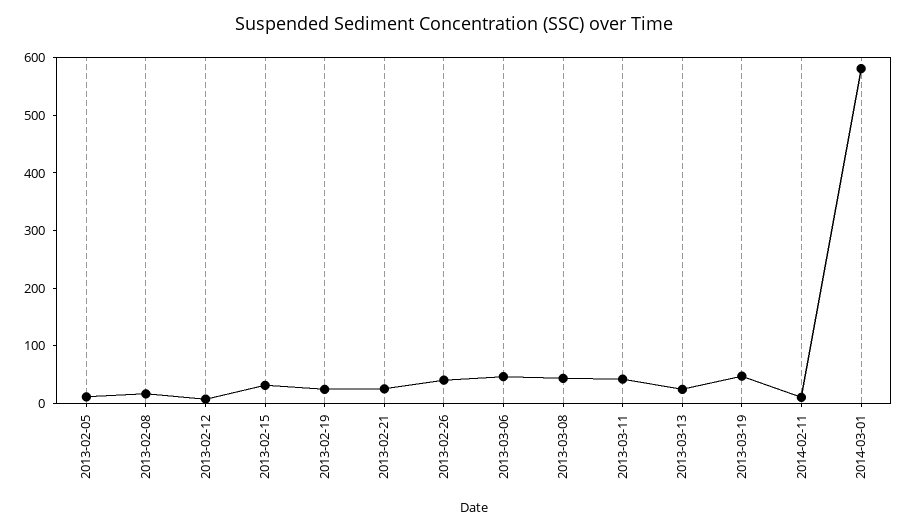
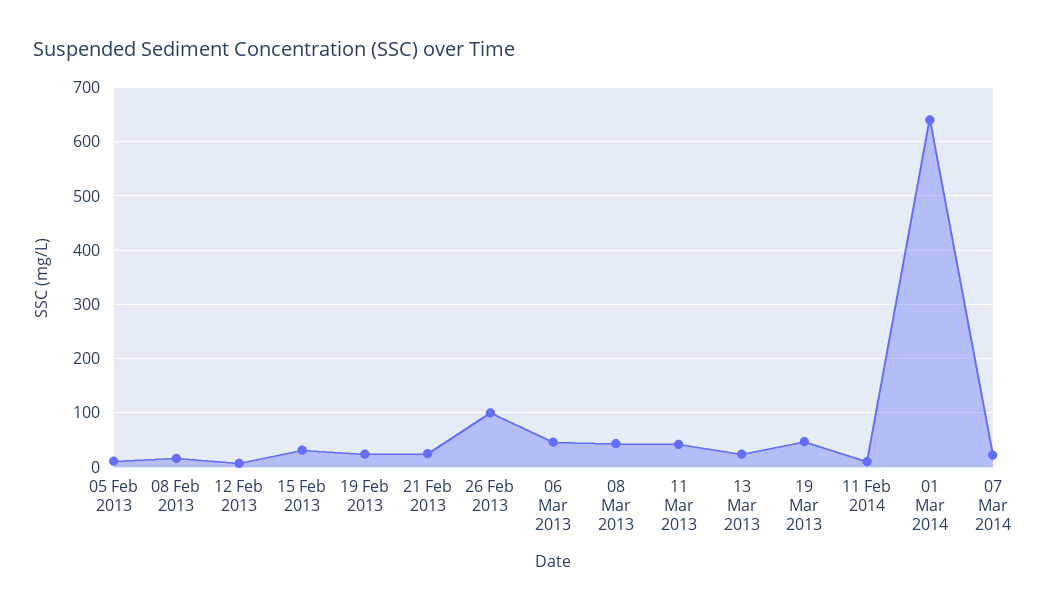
2013-02-26: 40 -> 100
2014-03-01: 580 -> 640
07 Mar 2014: none -> 20

